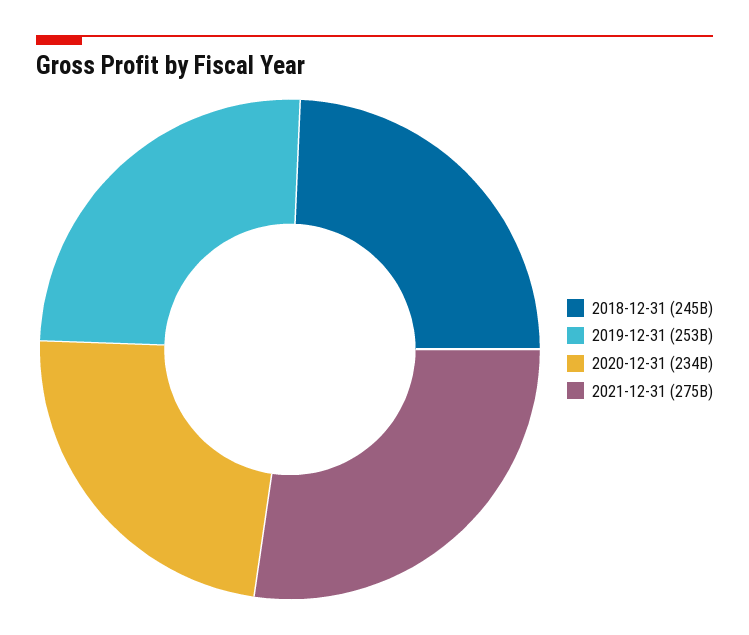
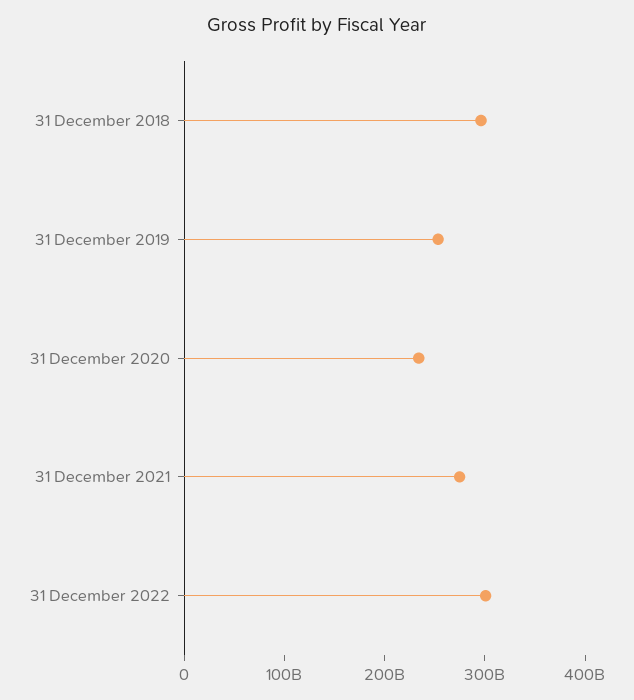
2018-12-31: 245000000000 -> 300000000000
31 December 2022: none -> 300000000000

